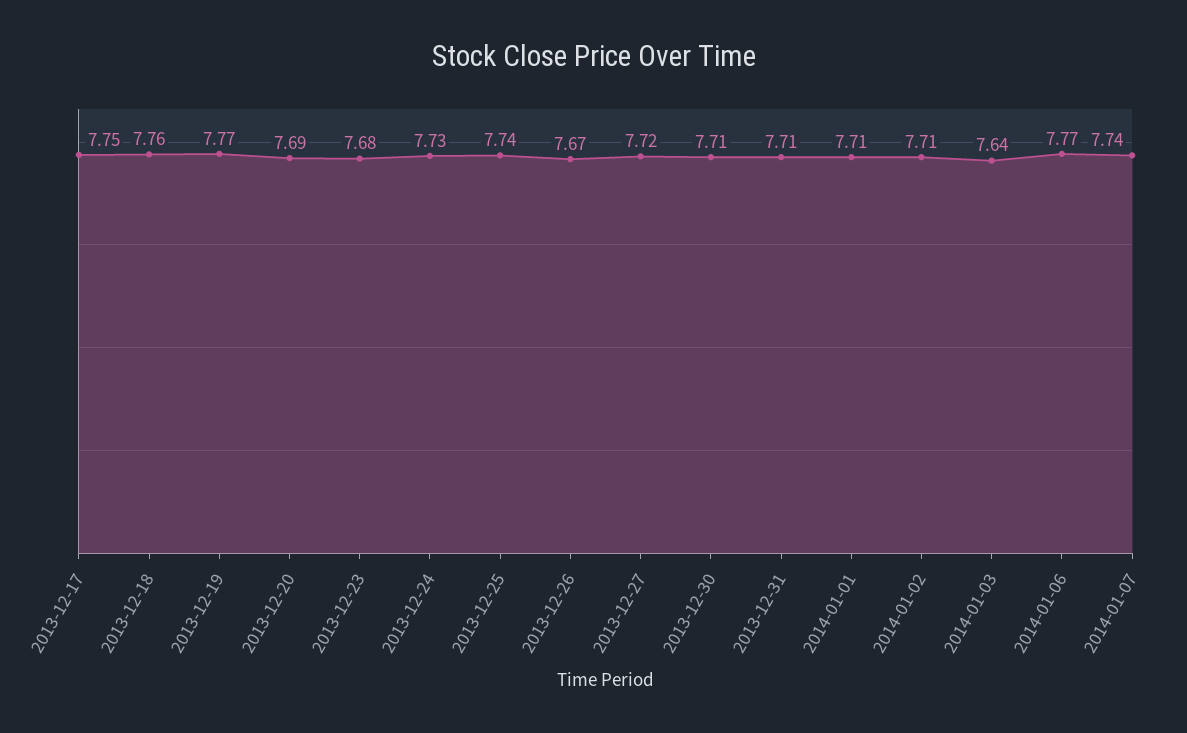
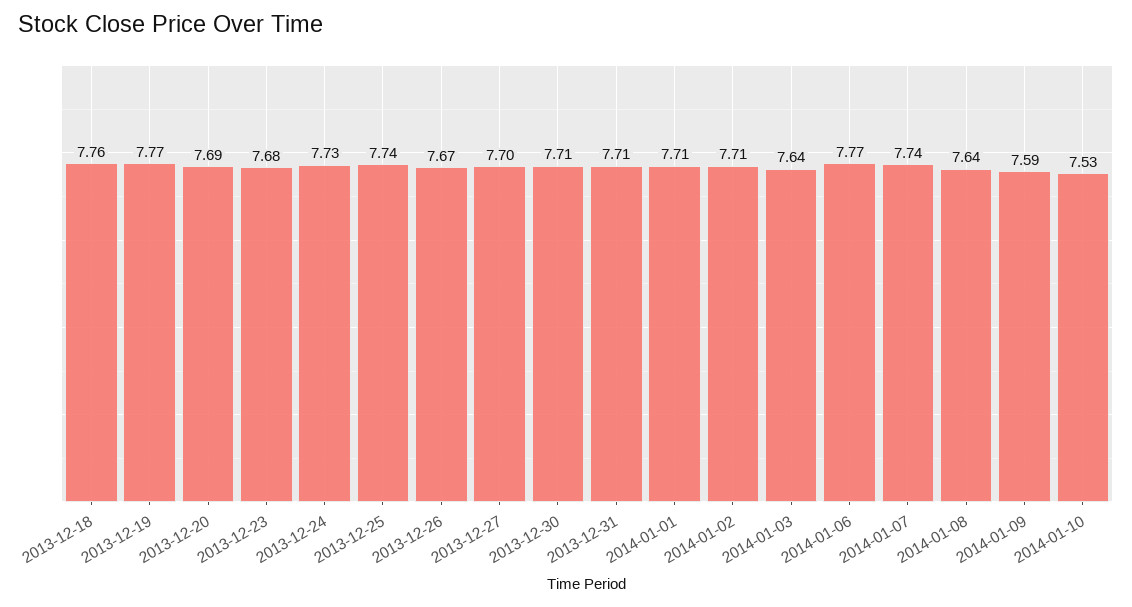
2013-12-17: 7.75 -> none
2013-12-27: 7.72 -> 7.7
2014-01-08: none -> 7.64
2014-01-09: none -> 7.59
2014-01-10: none -> 7.53

